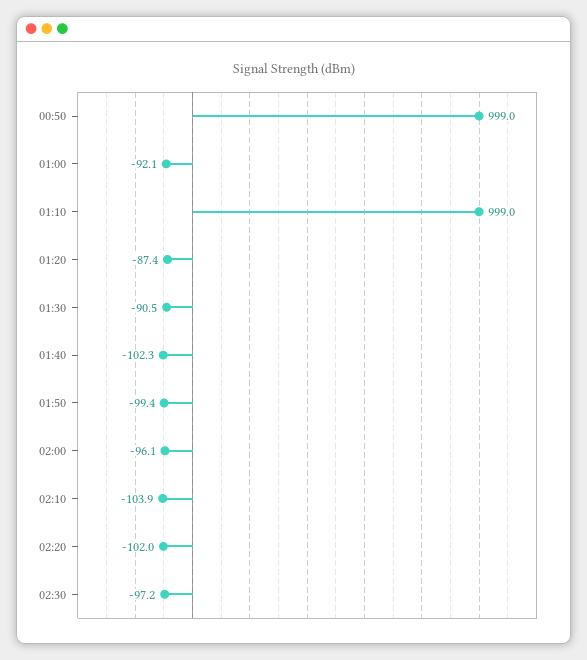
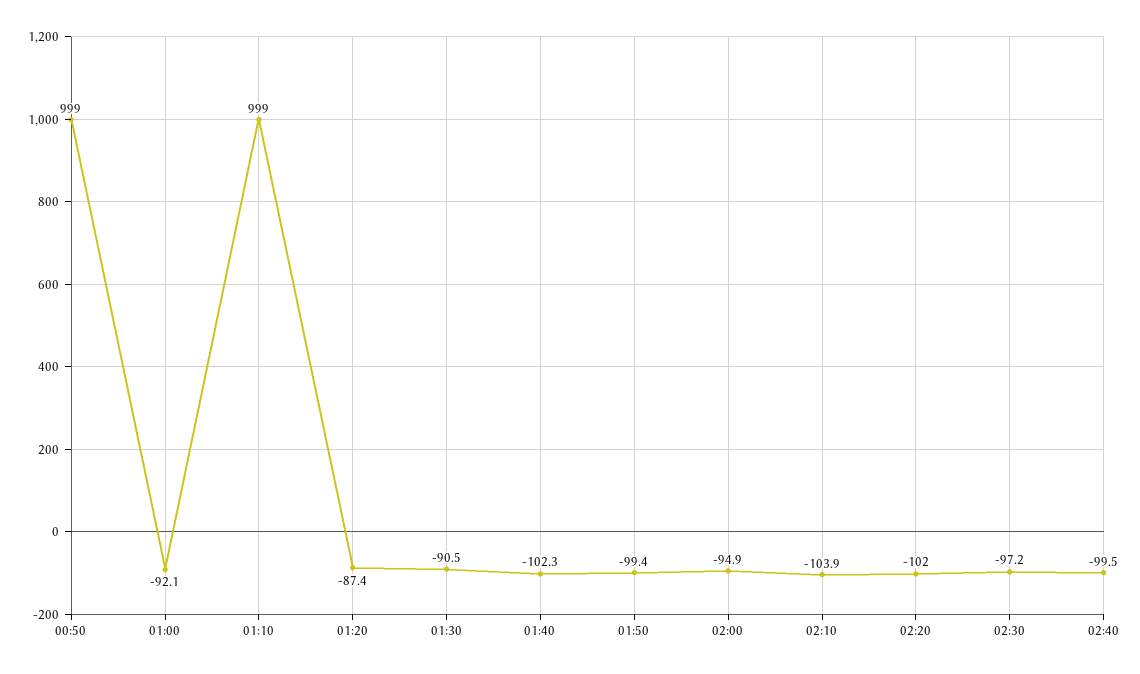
02:00: -96.1 -> -94.9
02:40: none -> -99.5

